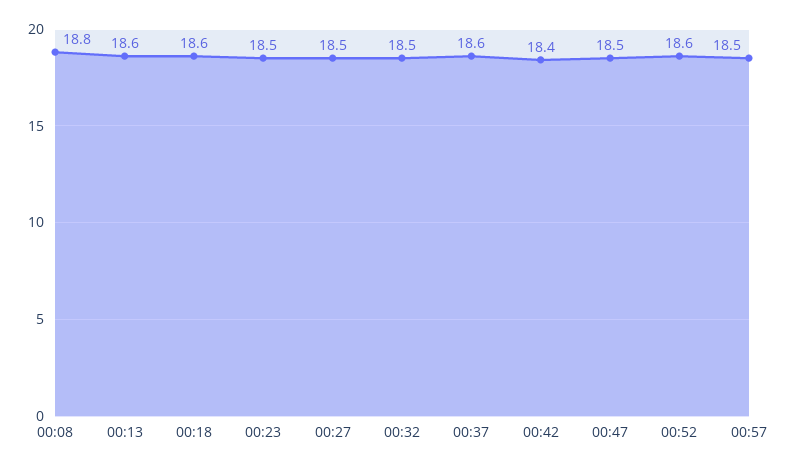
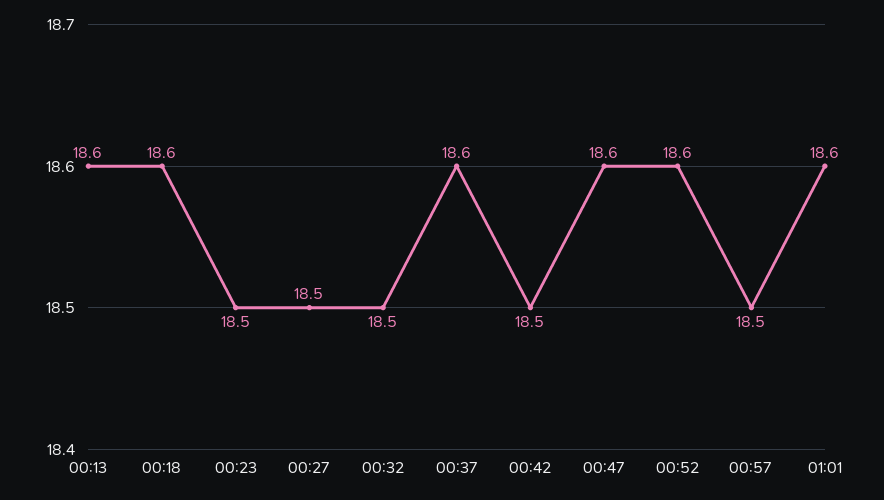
00:08: 18.8 -> none
00:42: 18.4 -> 18.5
00:47: 18.5 -> 18.6
01:01: none -> 18.6

